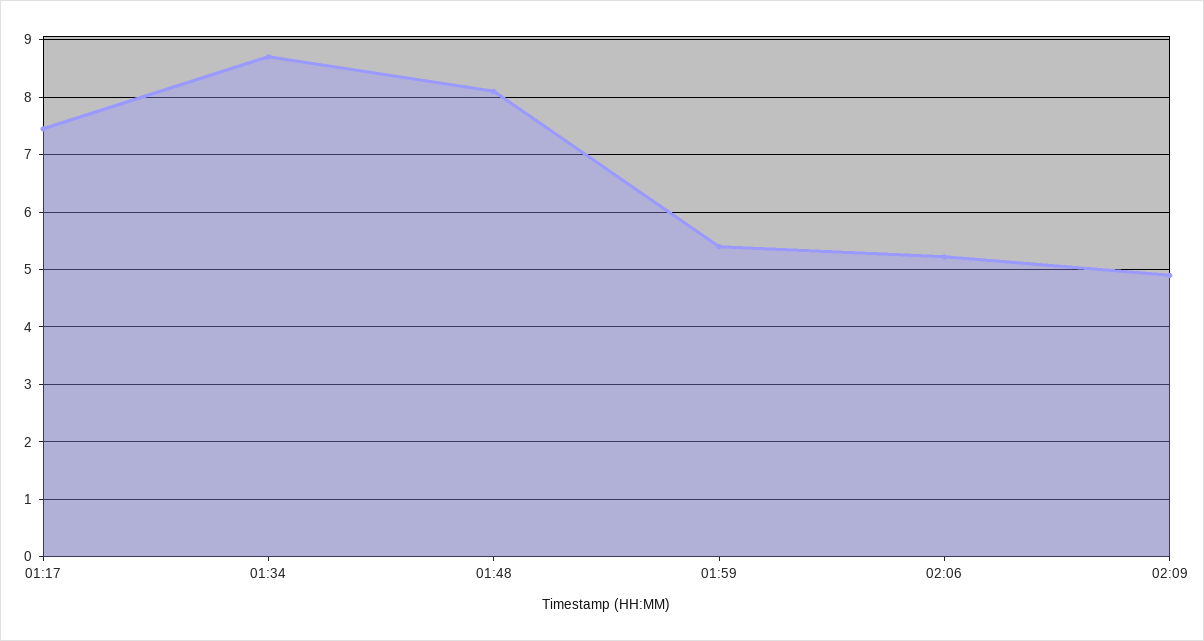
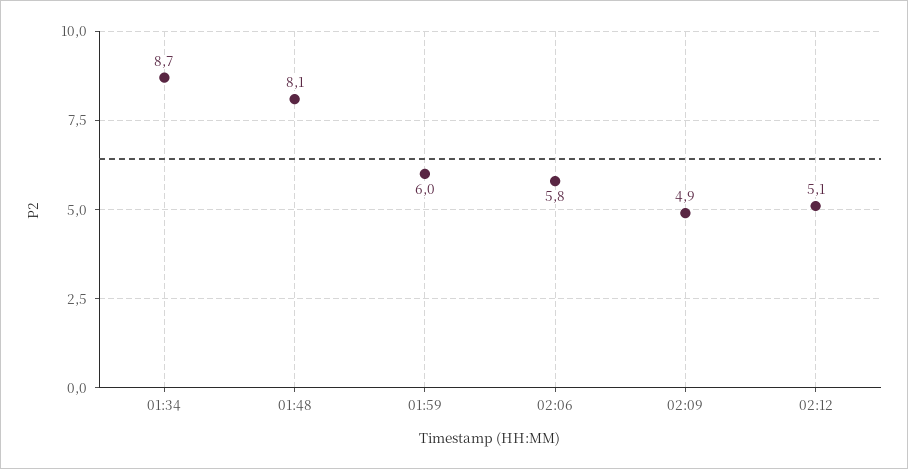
01:17: 7.4 -> none
01:59: 5.4 -> 6
02:06: 5.2 -> 5.8
02:12: none -> 5.1

